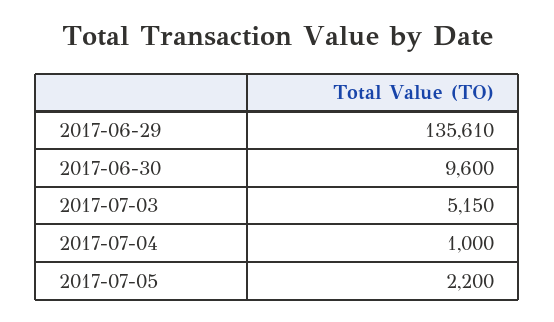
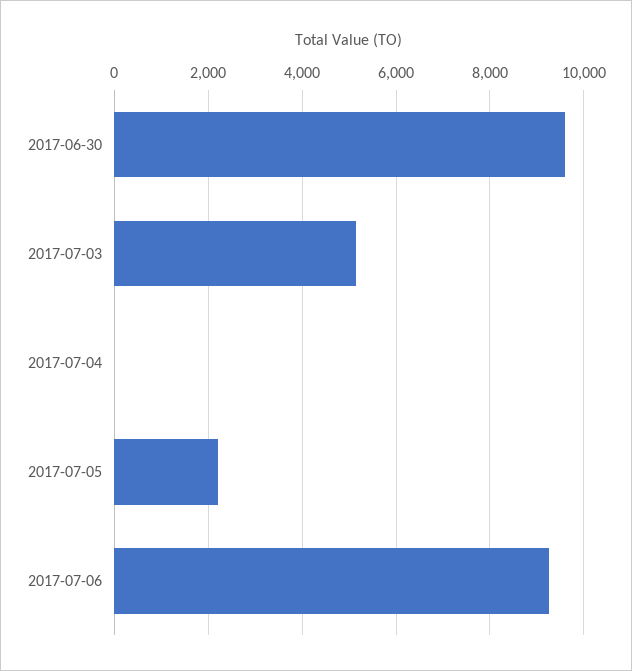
2017-06-29: 135610 -> none
2017-07-04: 1000 -> 0
2017-07-06: none -> 9200

